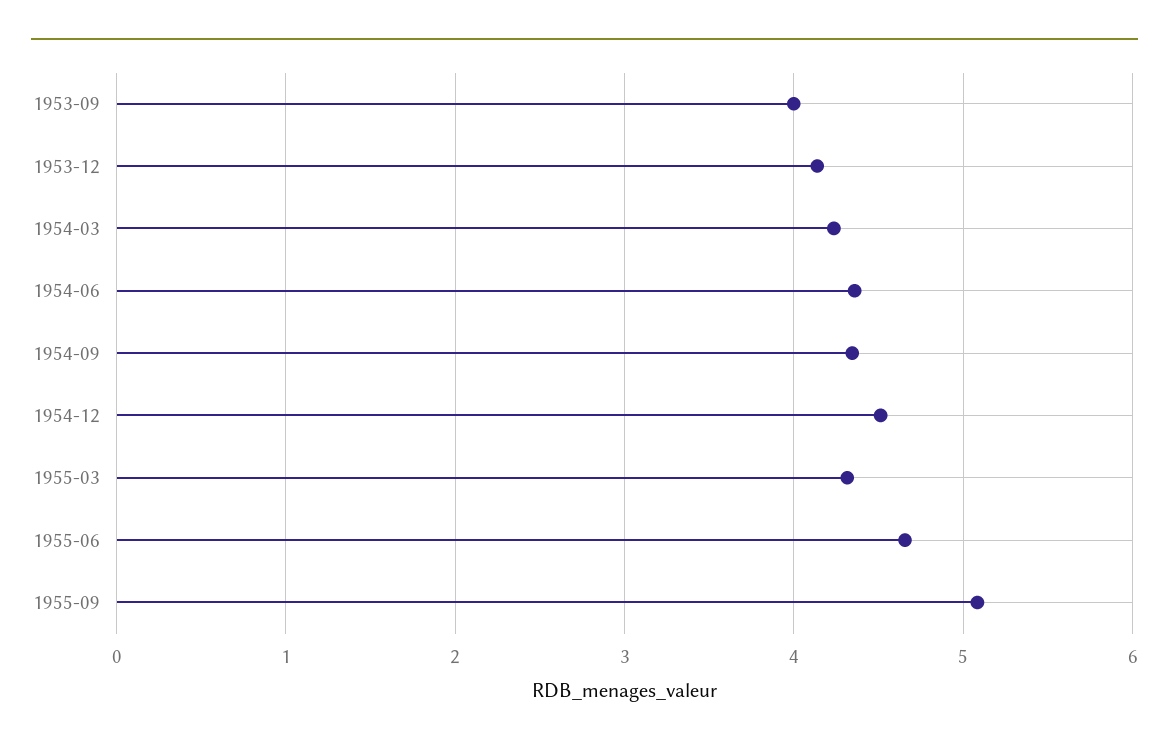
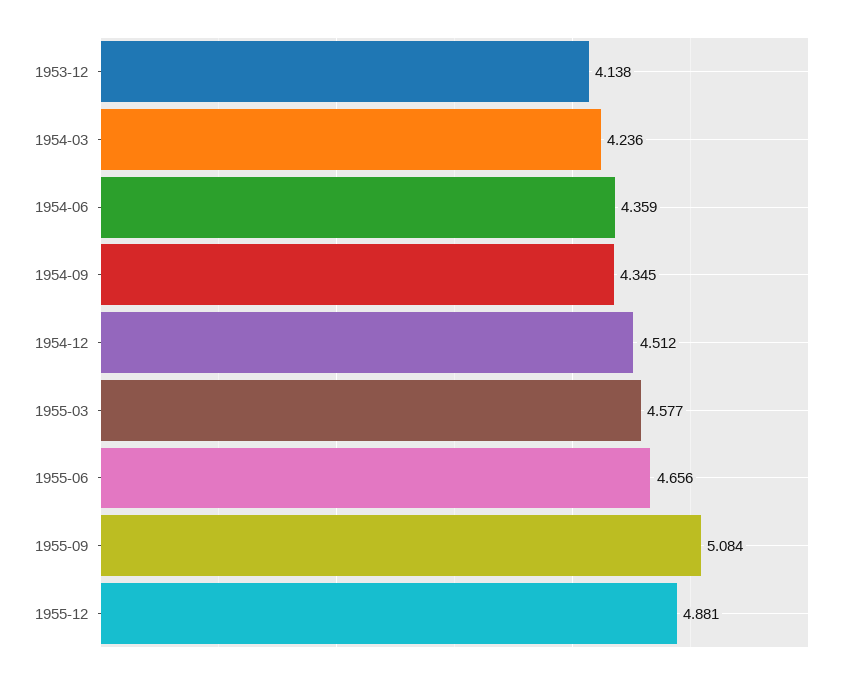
1953-09: 4 -> none
1955-03: 4.3 -> 4.577
1955-12: none -> 4.881

